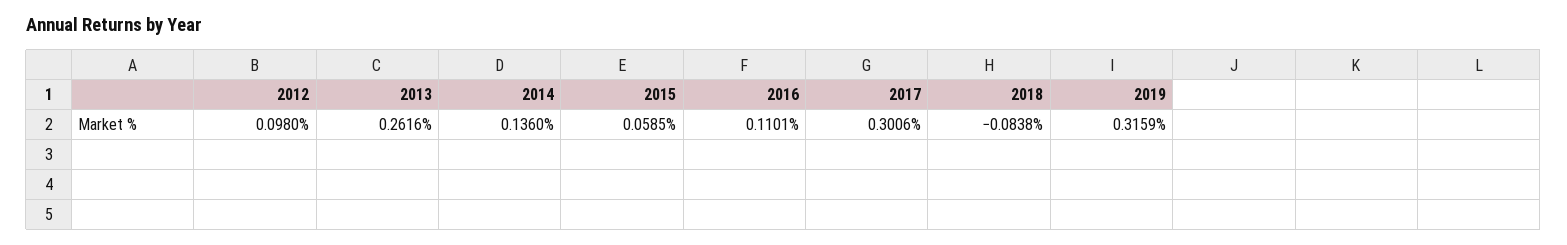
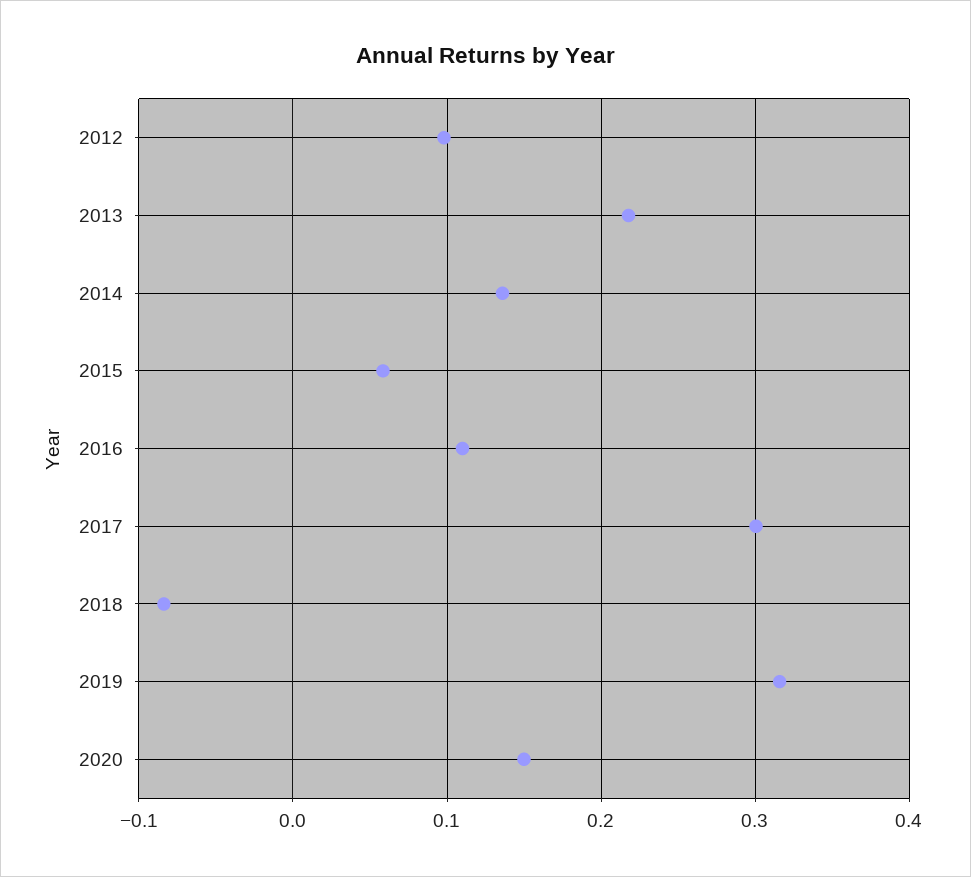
2013: 0.2616 -> 0.22
2020: none -> 0.15

